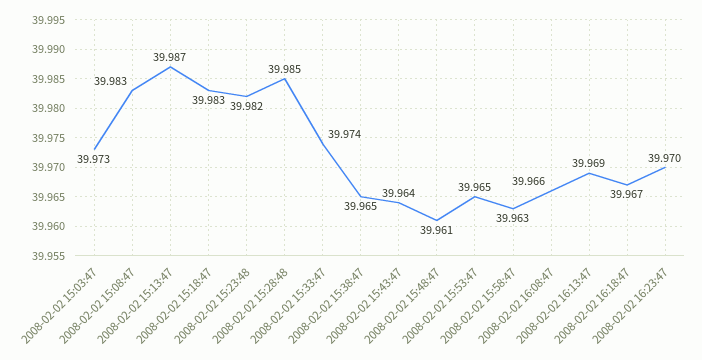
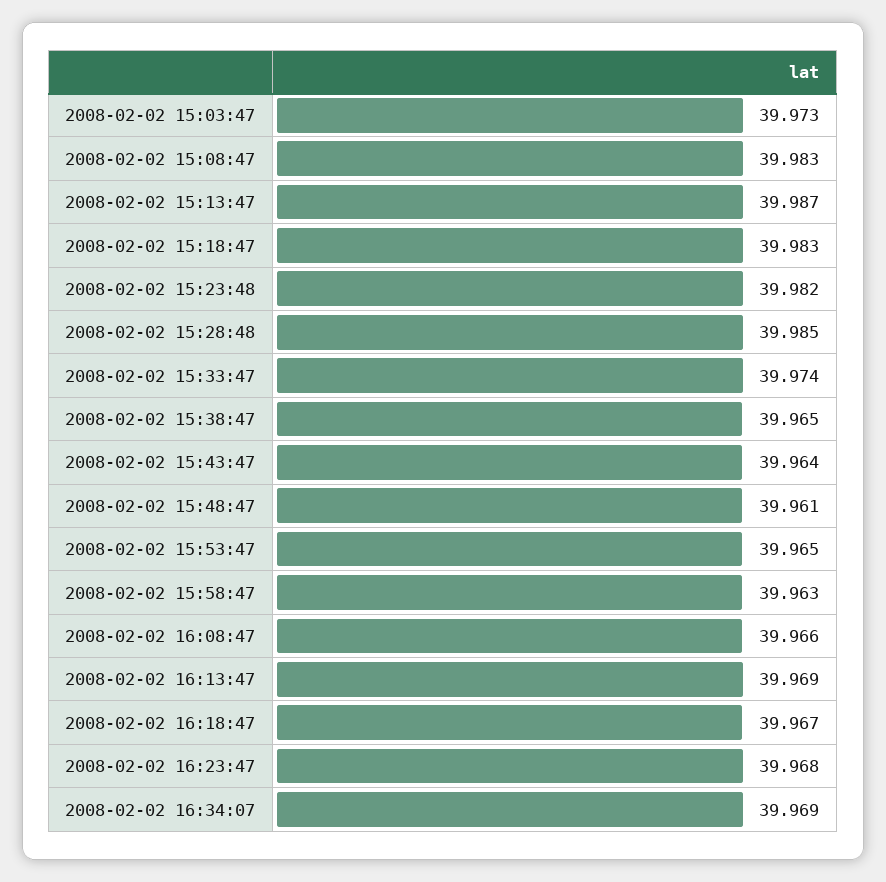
2008-02-02 16:23:47: 39.97 -> 39.968
2008-02-02 16:34:07: none -> 39.969

